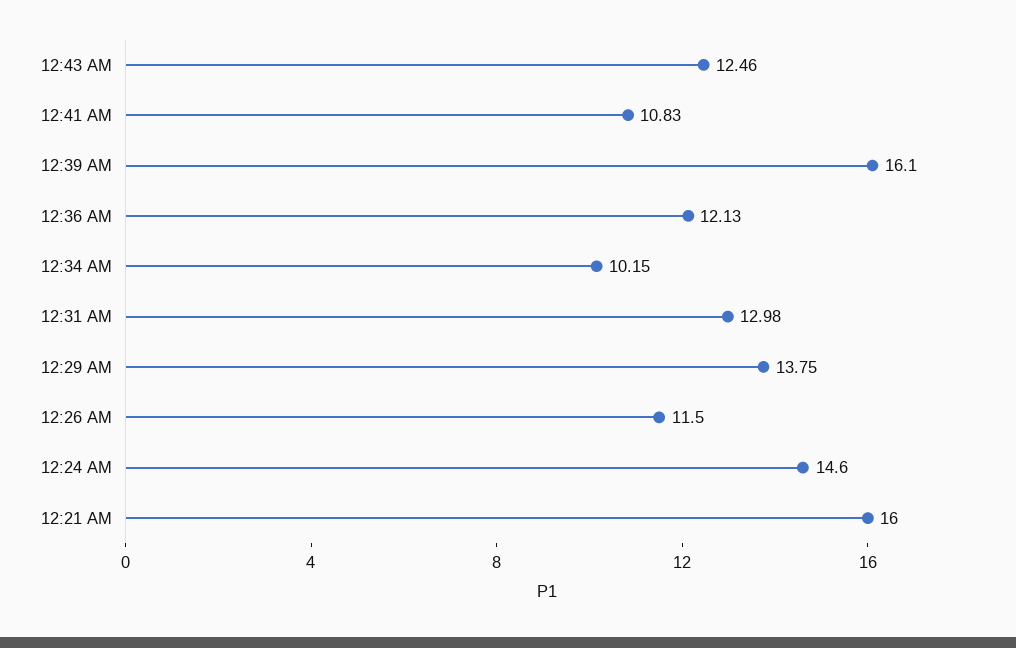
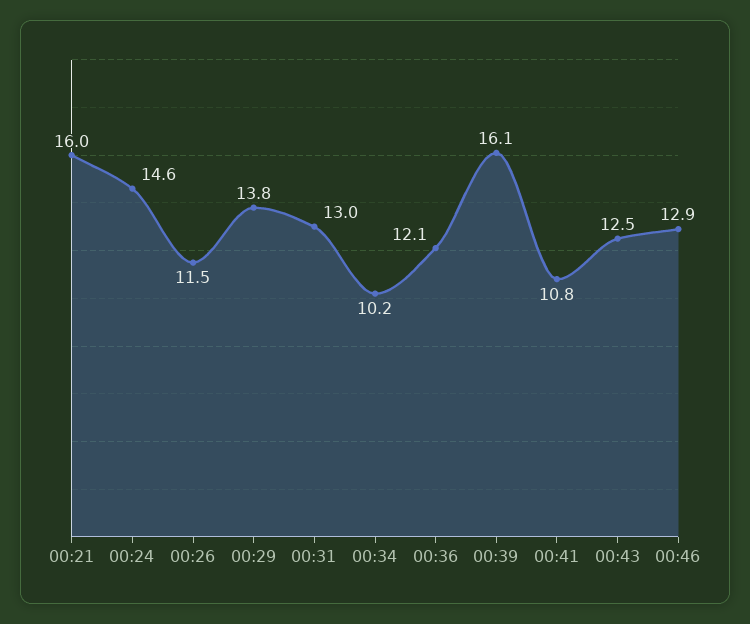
00:46: none -> 12.9

